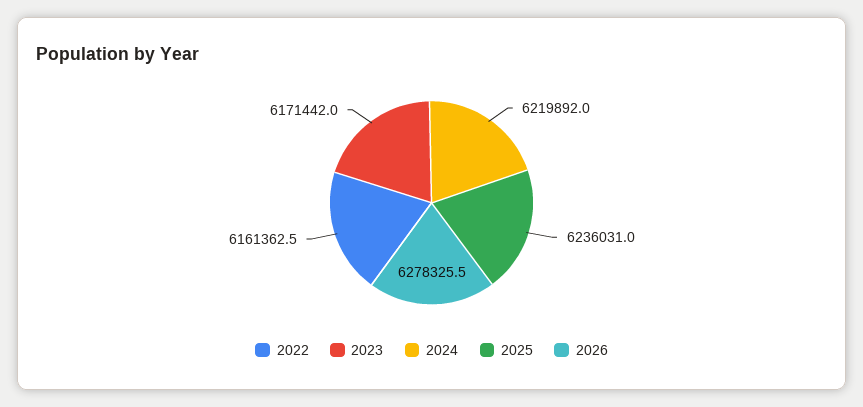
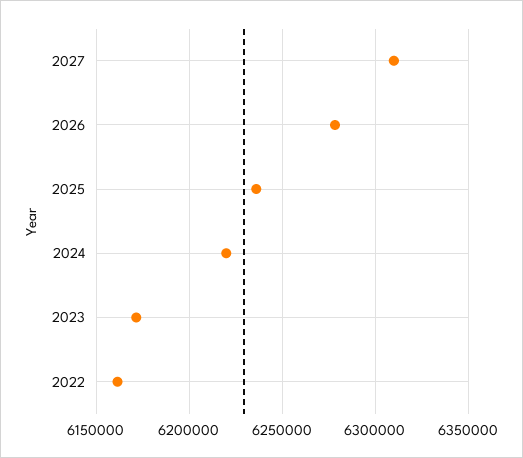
2027: none -> 6310000

